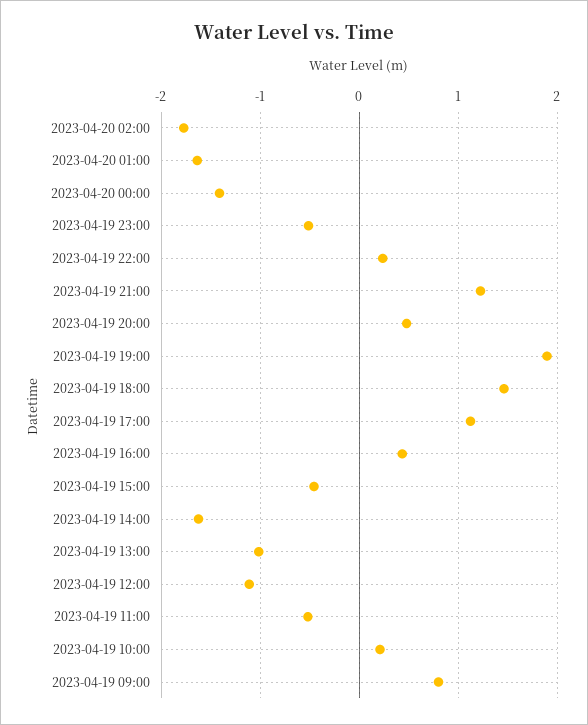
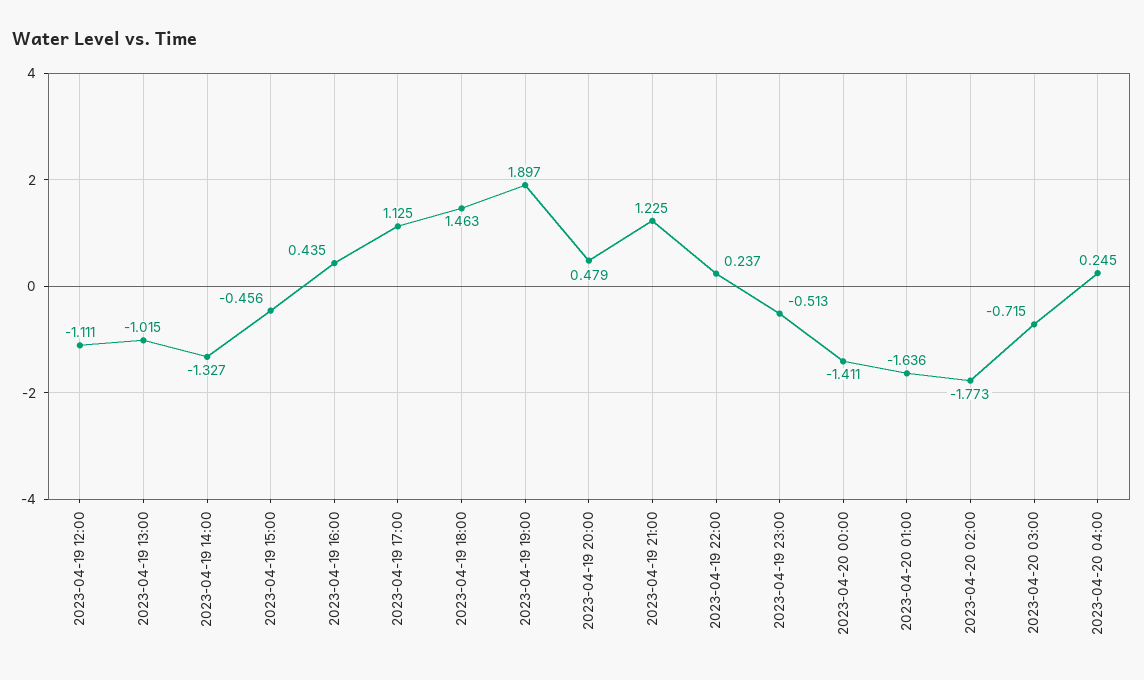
2023-04-19 14:00: -1.6 -> -1.327
2023-04-19 11:00: -0.5 -> none
2023-04-19 10:00: 0.2 -> none
2023-04-19 09:00: 0.8 -> none
2023-04-20 03:00: none -> -0.715
2023-04-20 04:00: none -> 0.245

